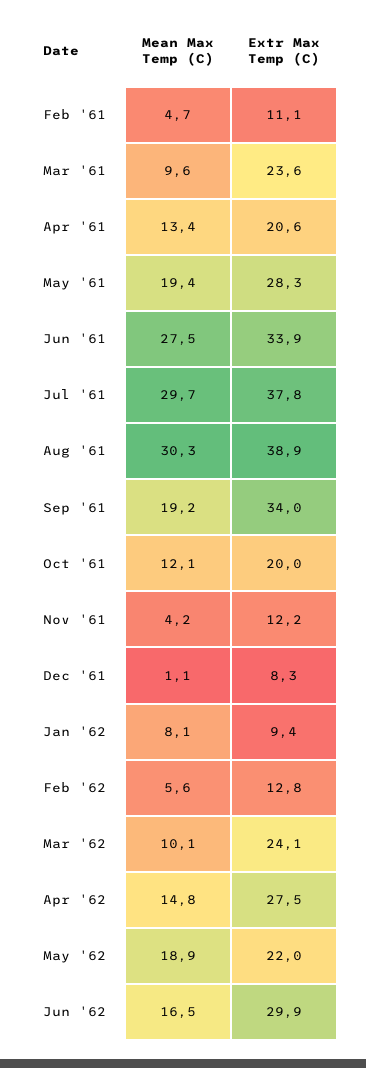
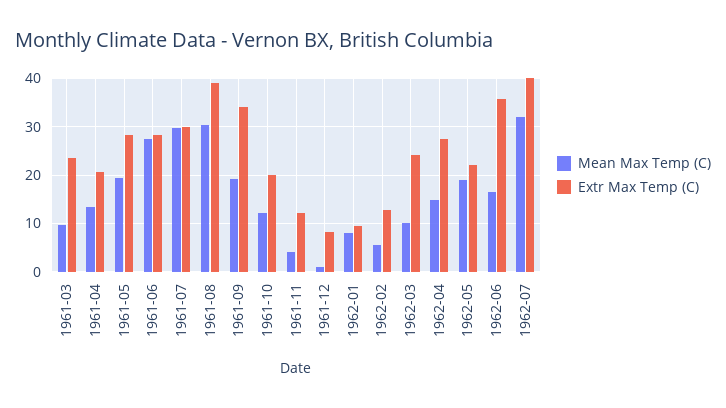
Mean Max Temp (C), Feb '61: 4.7 -> none
Extr Max Temp (C), Feb '61: 11.1 -> none
Extr Max Temp (C), Jun '61: 33.9 -> 28
Extr Max Temp (C), Jul '61: 37.8 -> 30
Extr Max Temp (C), Jun '62: 29.9 -> 36
Mean Max Temp (C), 1962-07: none -> 32
Extr Max Temp (C), 1962-07: none -> 40

